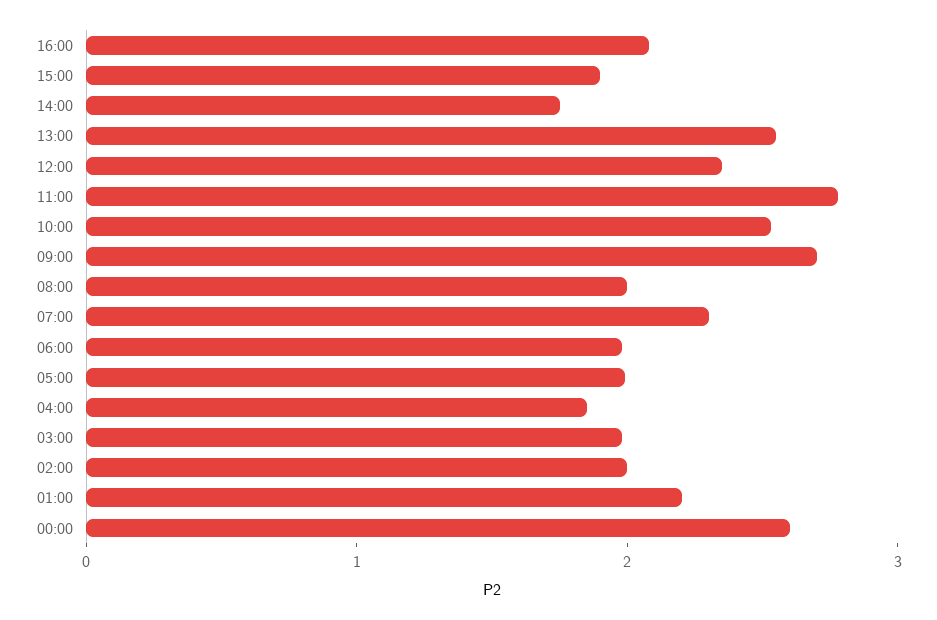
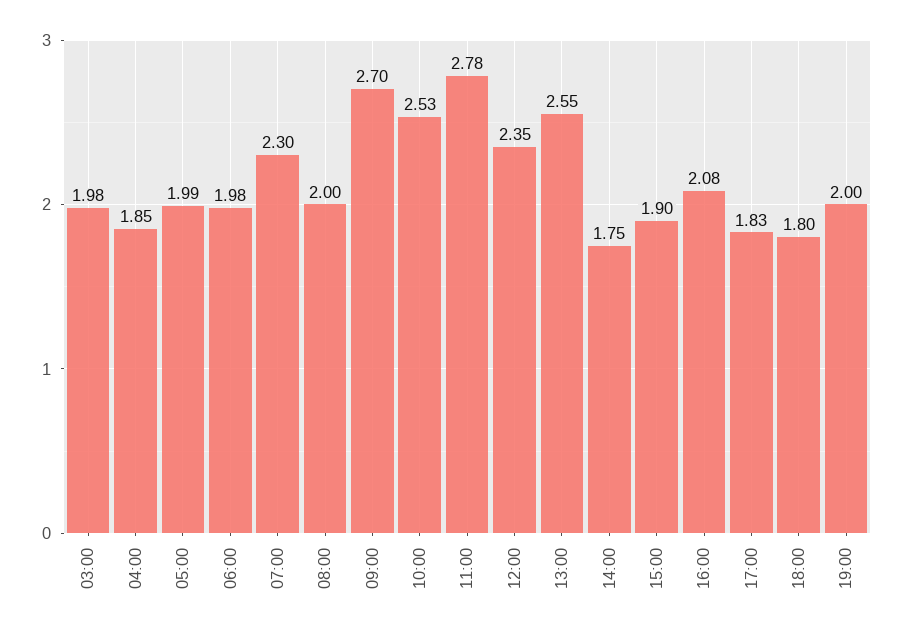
02:00: 2 -> none
01:00: 2.2 -> none
00:00: 2.6 -> none
17:00: none -> 1.83
18:00: none -> 1.8
19:00: none -> 2

